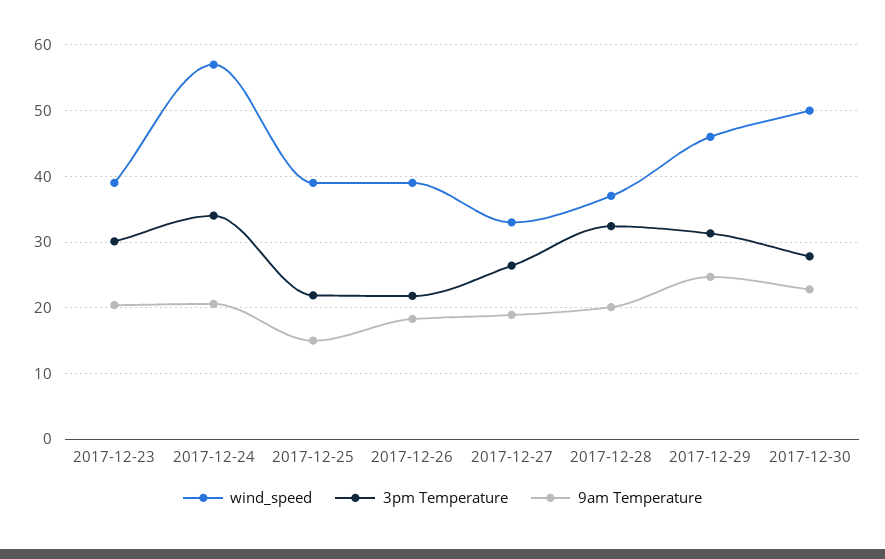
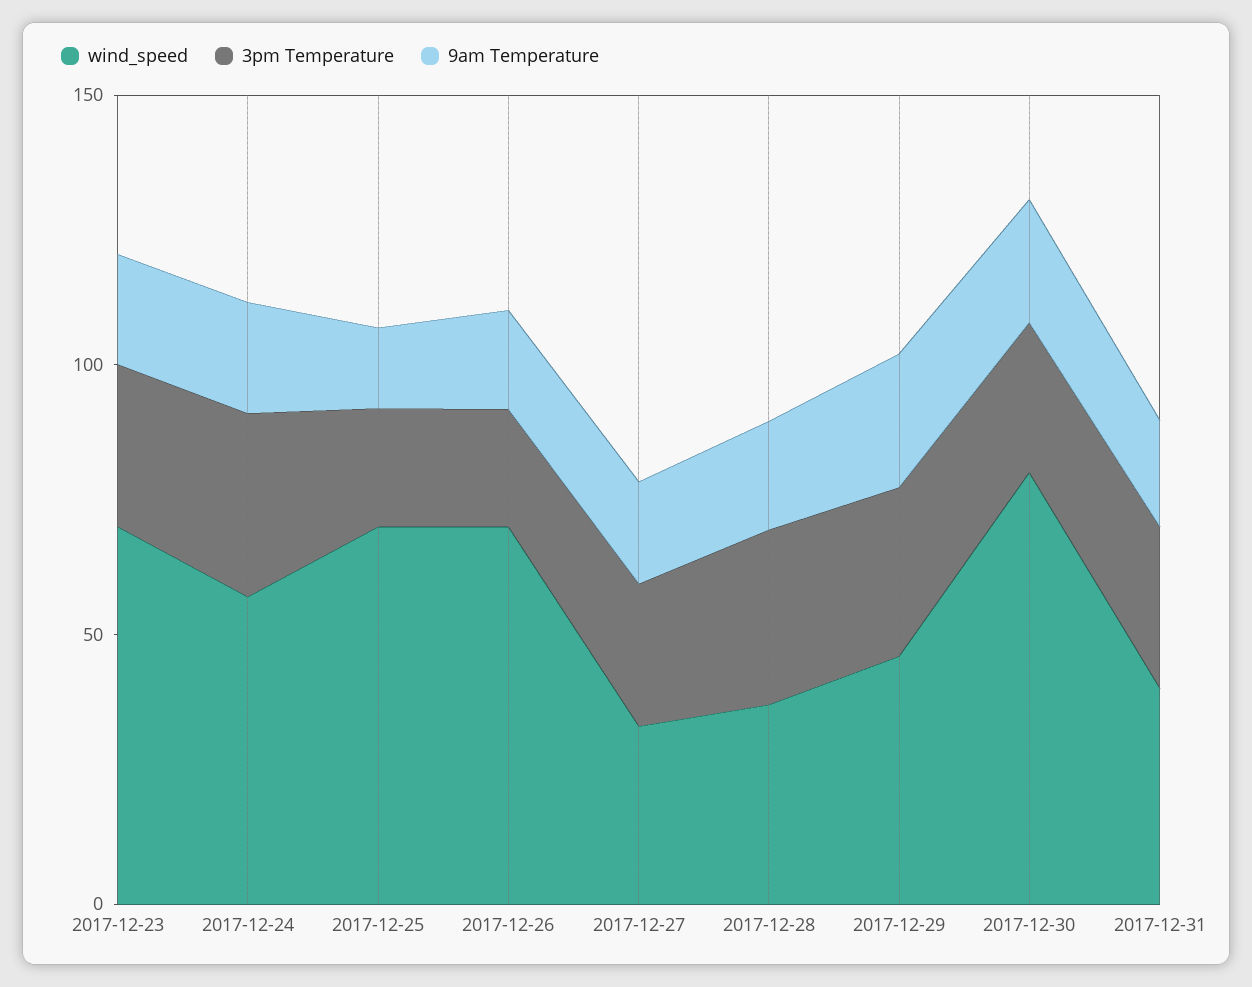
wind_speed, 2017-12-23: 39 -> 70
wind_speed, 2017-12-25: 39 -> 70
wind_speed, 2017-12-26: 39 -> 70
wind_speed, 2017-12-30: 50 -> 80
wind_speed, 2017-12-31: none -> 40
3pm Temperature, 2017-12-31: none -> 30
9am Temperature, 2017-12-31: none -> 20

